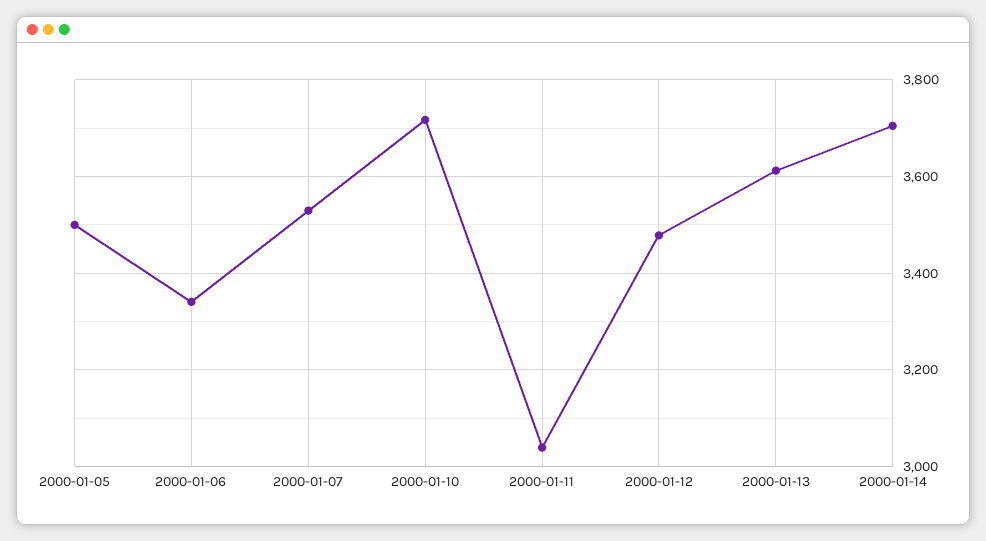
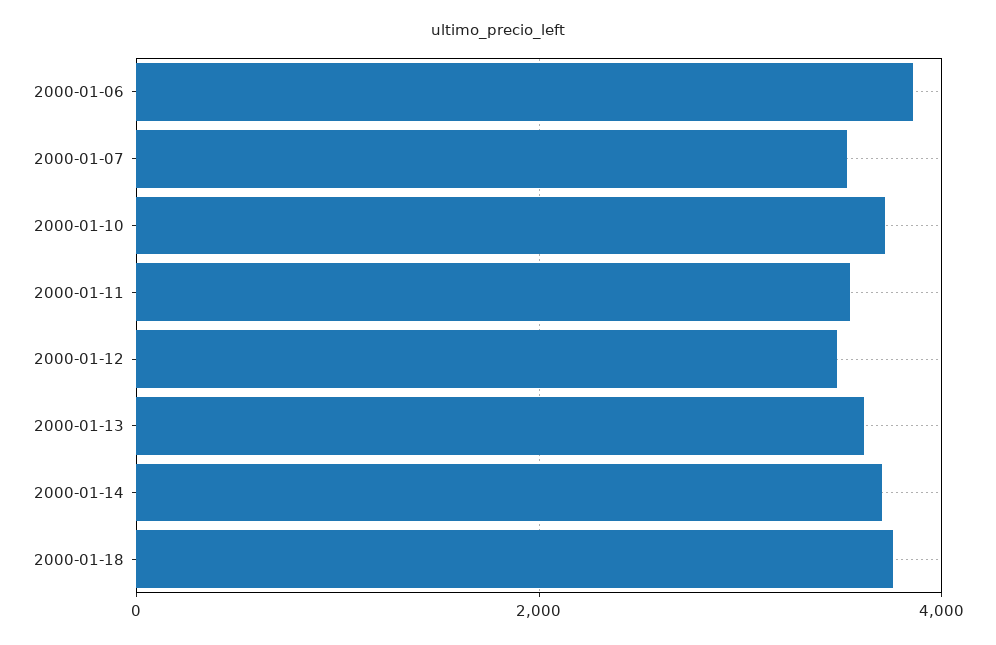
2000-01-05: 3500 -> none
2000-01-06: 3340 -> 3800
2000-01-11: 3040 -> 3600
2000-01-18: none -> 3800

